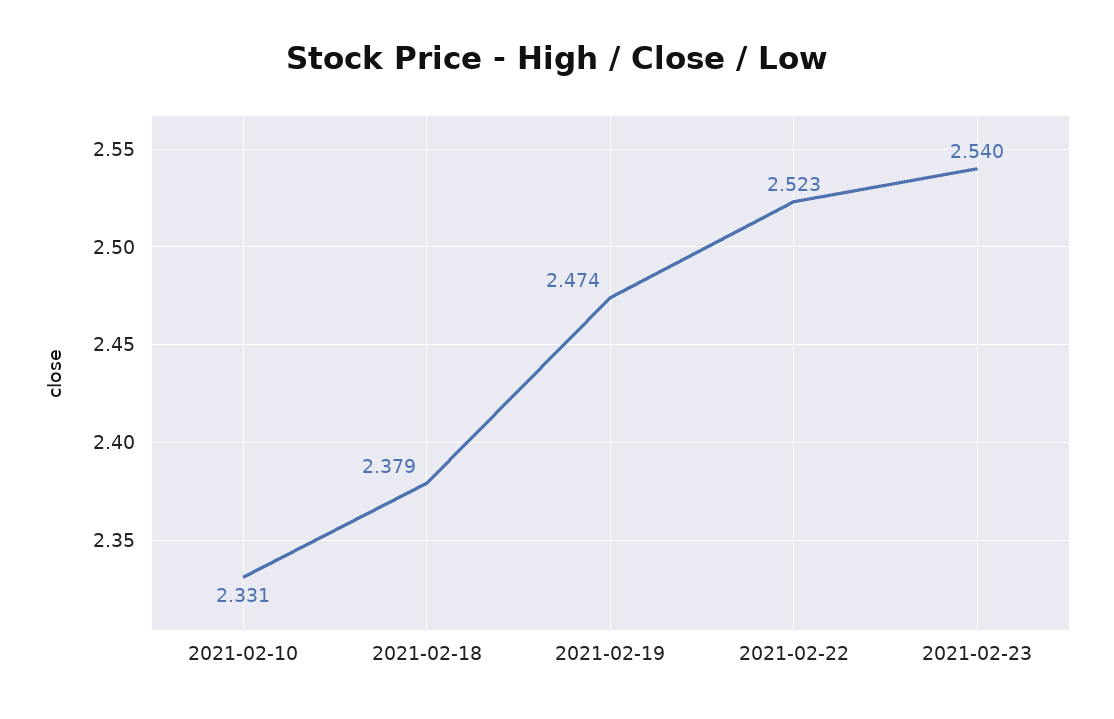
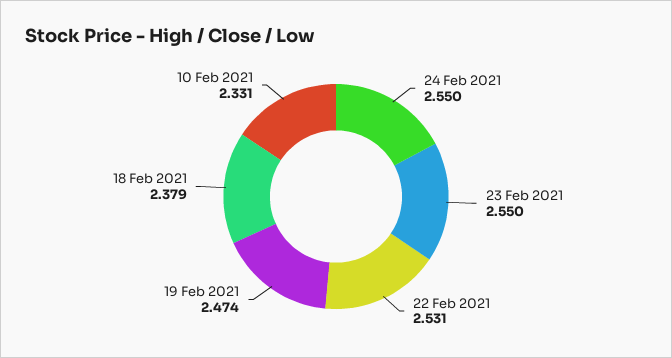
2021-02-22: 2.523 -> 2.531
2021-02-23: 2.54 -> 2.55
24 Feb 2021: none -> 2.55

